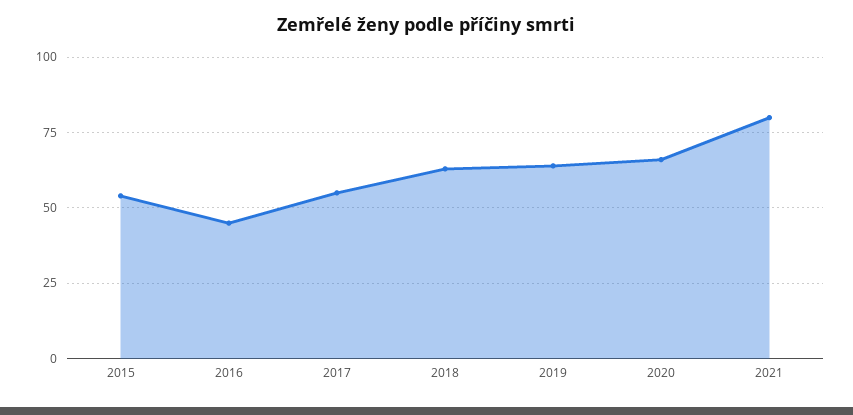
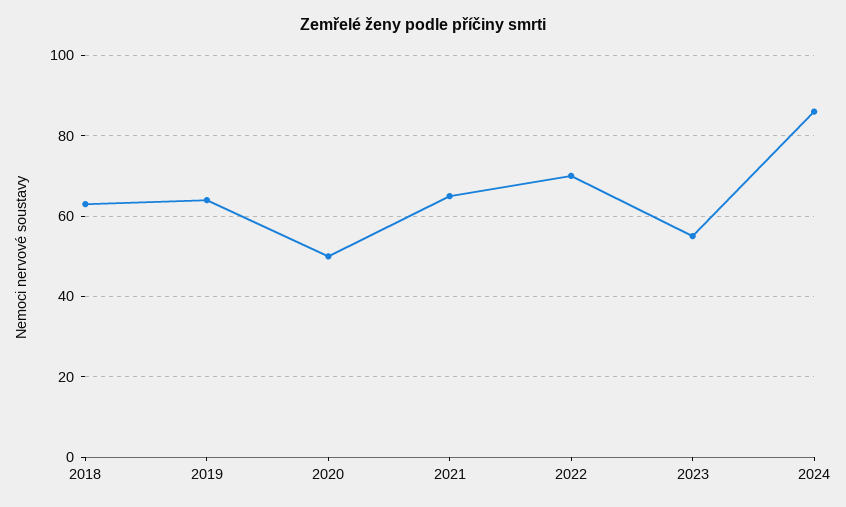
2015: 55 -> none
2016: 45 -> none
2017: 55 -> none
2020: 65 -> 50
2021: 80 -> 65
2022: none -> 70
2023: none -> 55
2024: none -> 85

